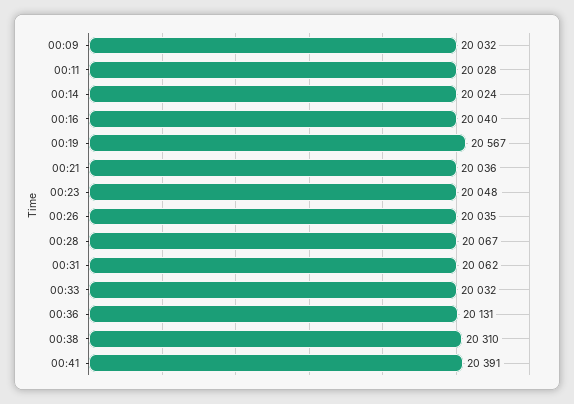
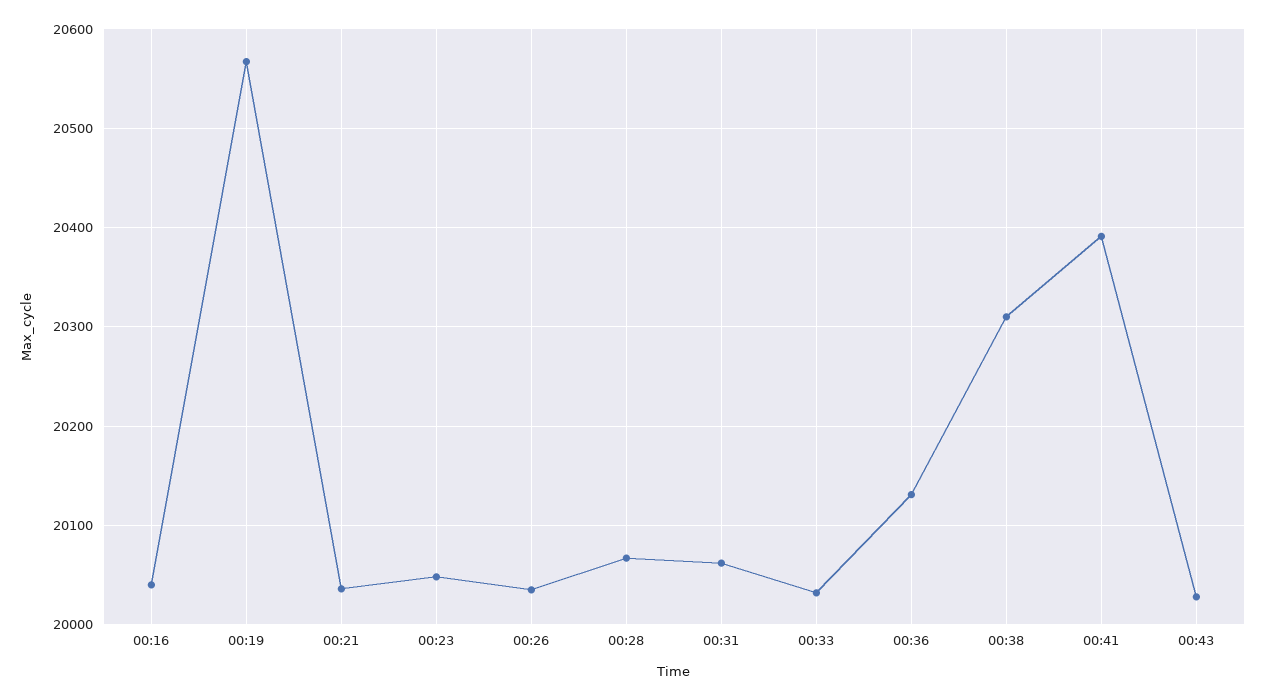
00:09: 20032 -> none
00:11: 20028 -> none
00:14: 20024 -> none
00:43: none -> 20030

